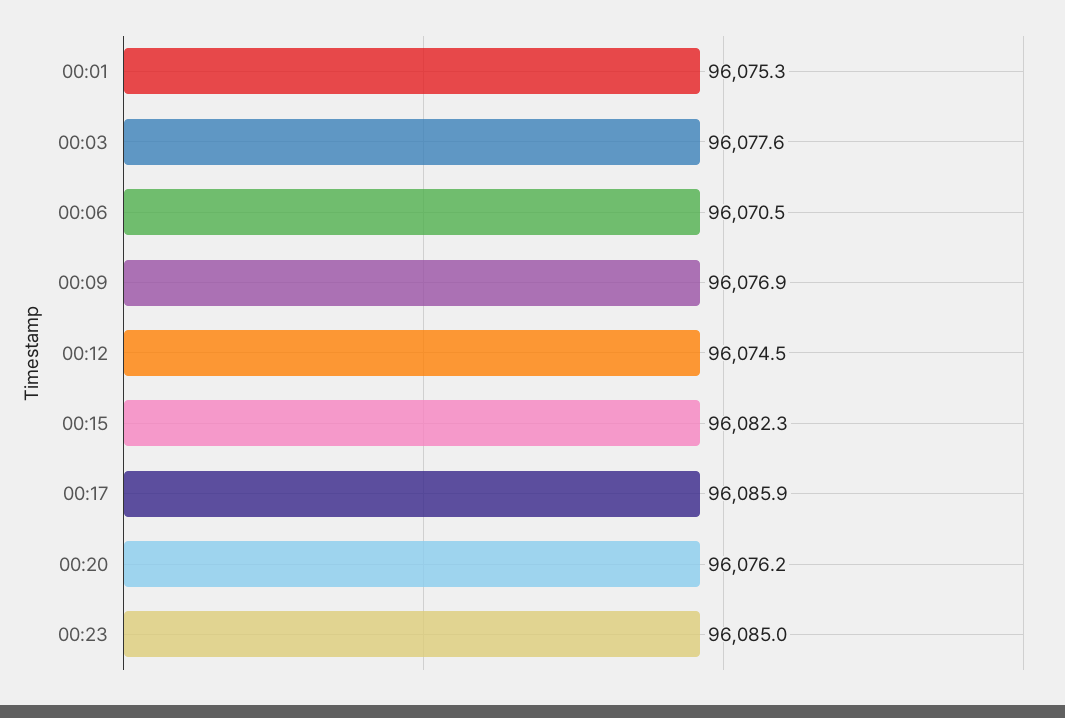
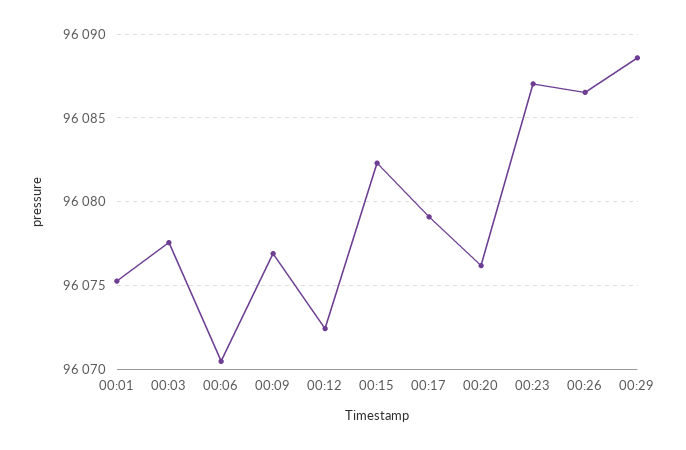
00:12: 96074.5 -> 96072.5
00:17: 96085.9 -> 96079
00:23: 96085 -> 96087
00:26: none -> 96086.5
00:29: none -> 96088.5

